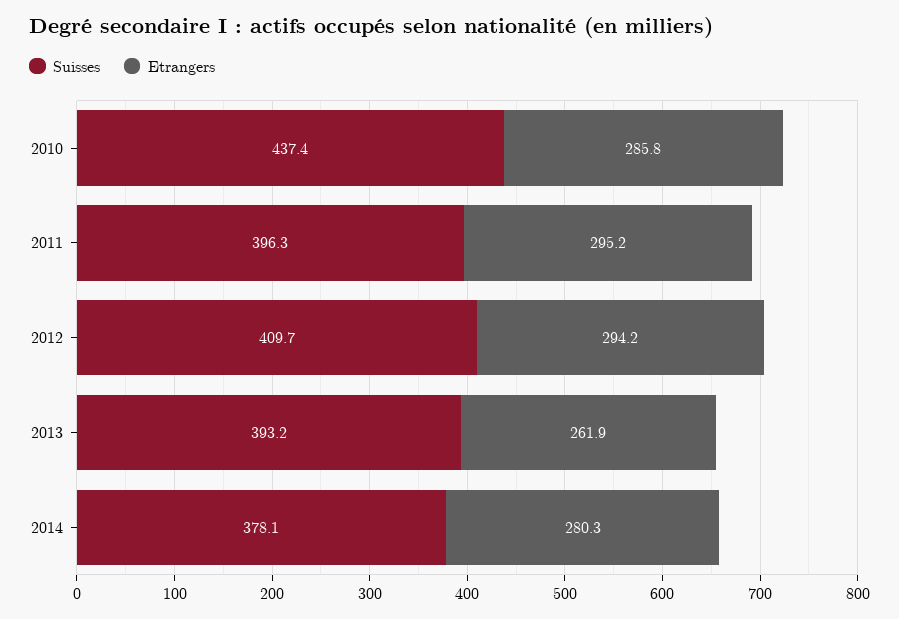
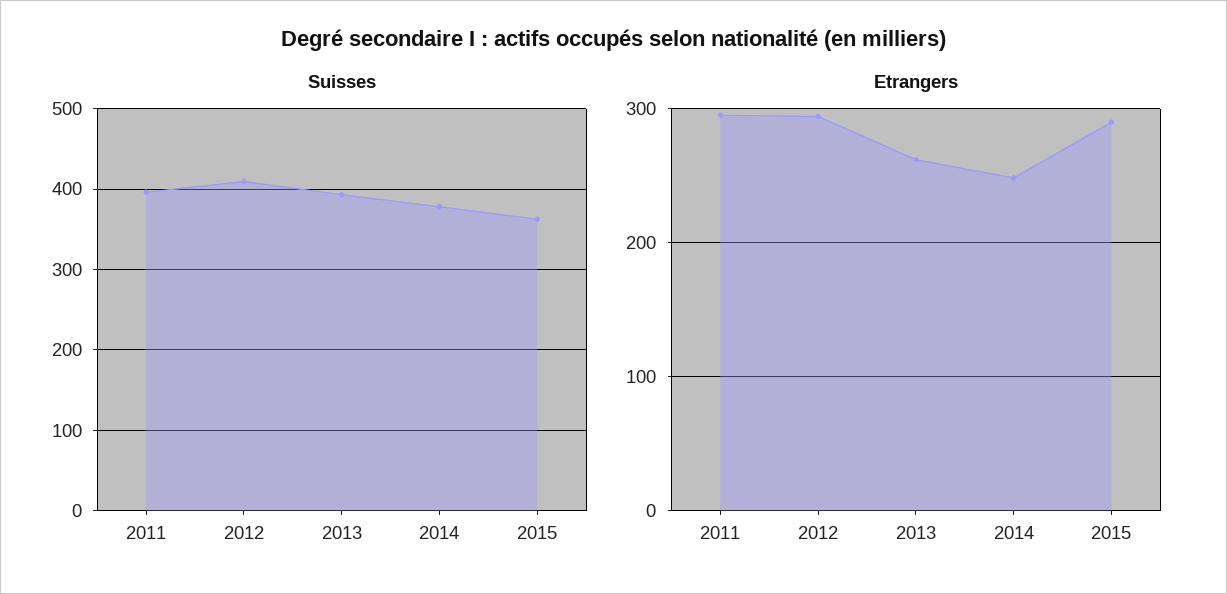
Suisses, 2010: 437.4 -> none
Etrangers, 2010: 285.8 -> none
Etrangers, 2014: 280.3 -> 250
Suisses, 2015: none -> 360
Etrangers, 2015: none -> 290

